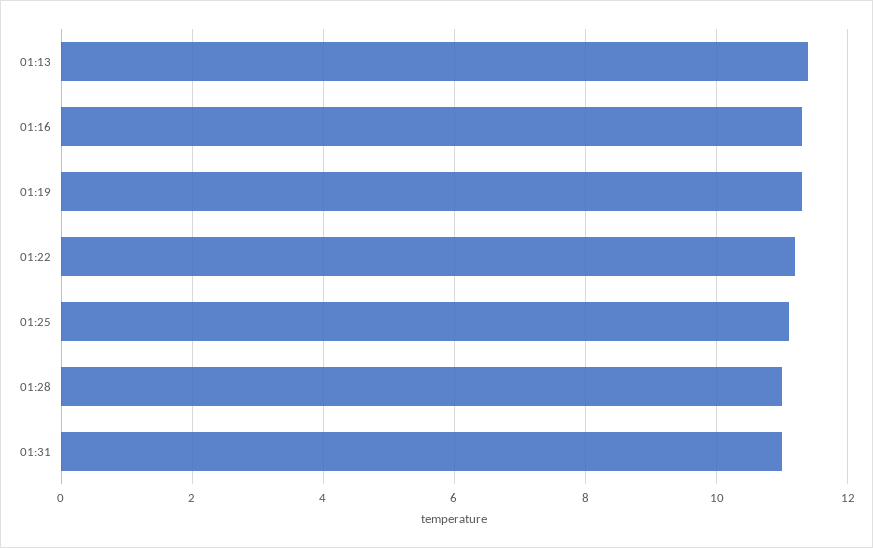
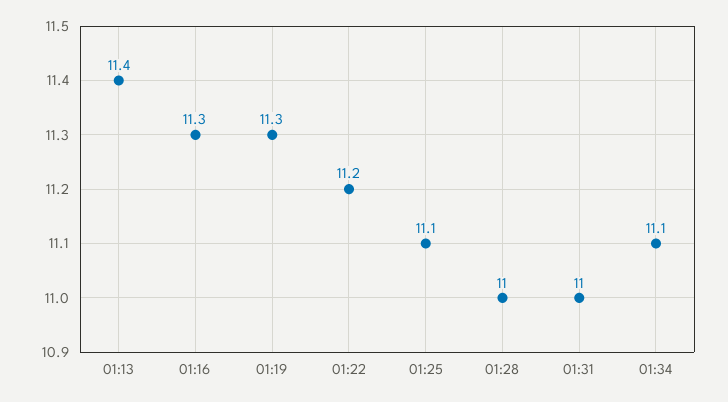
01:34: none -> 11.1

